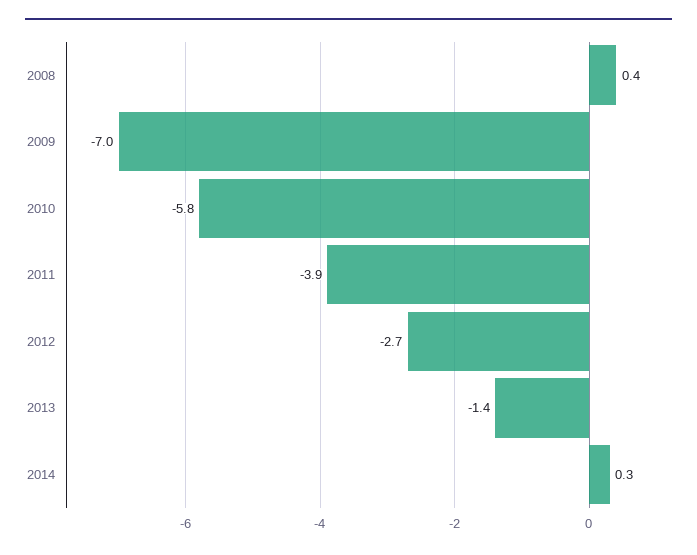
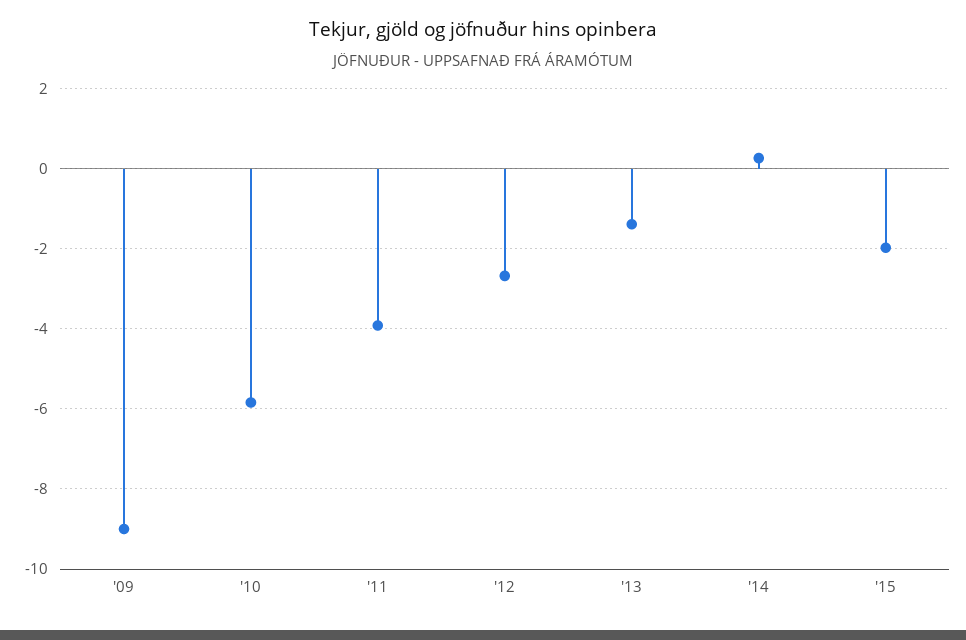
2008: 0.4 -> none
2009: -7 -> -9
'15: none -> -2

